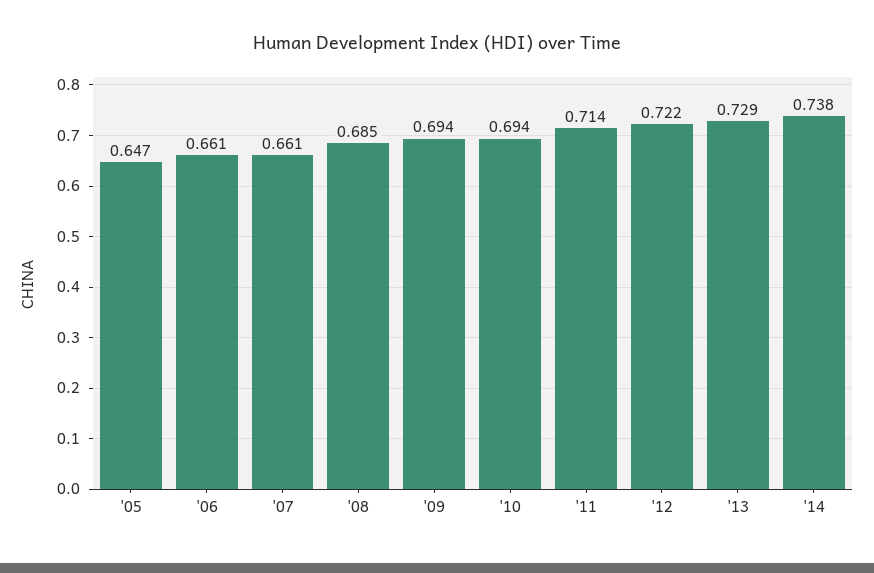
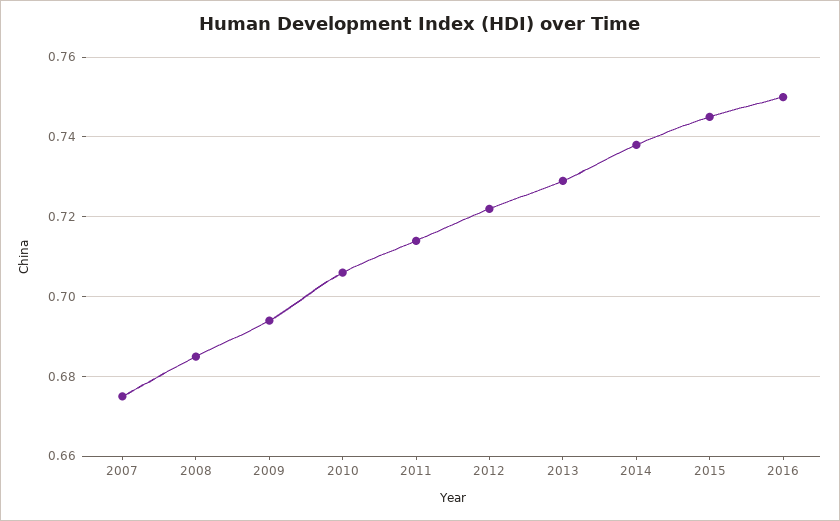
'05: 0.647 -> none
'06: 0.661 -> none
'07: 0.661 -> 0.675
'10: 0.694 -> 0.705
2015: none -> 0.745
2016: none -> 0.75

